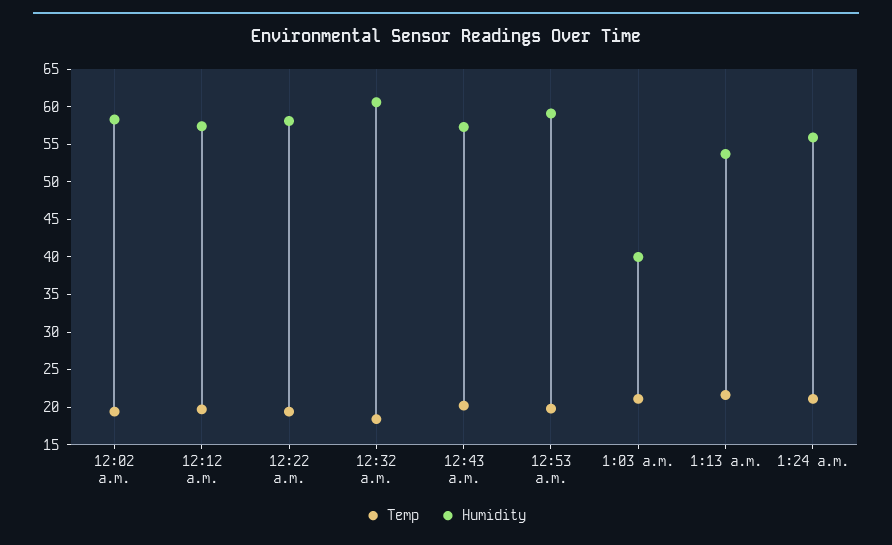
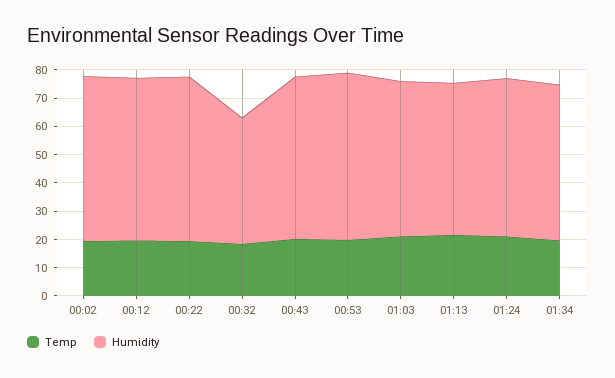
Humidity, 12:32 a.m.: 60 -> 45
Humidity, 1:03 a.m.: 40 -> 55
Temp, 01:34: none -> 20
Humidity, 01:34: none -> 55

